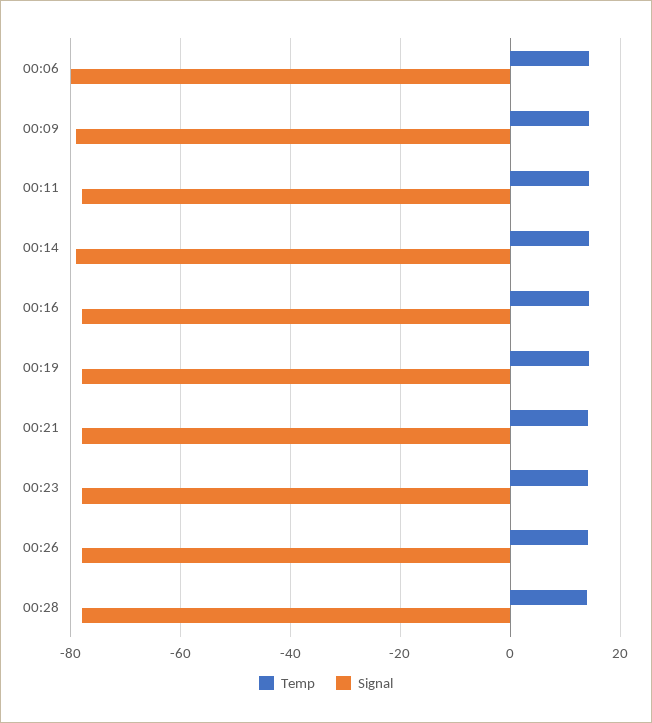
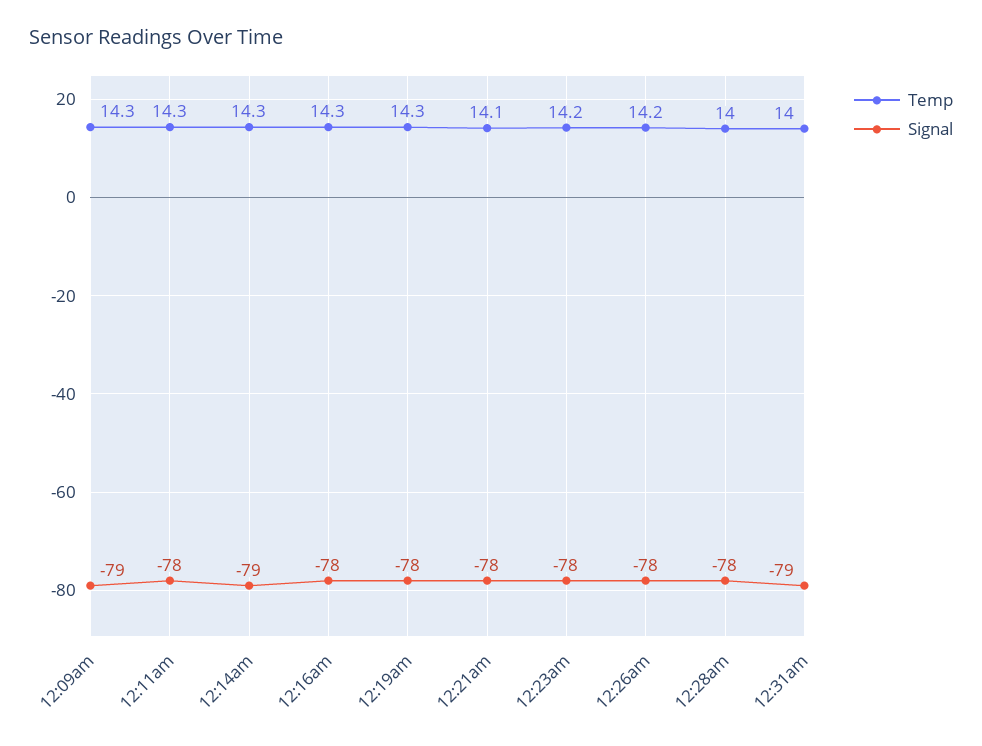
Temp, 00:06: 14 -> none
Signal, 00:06: -80 -> none
Temp, 12:31am: none -> 14
Signal, 12:31am: none -> -79

